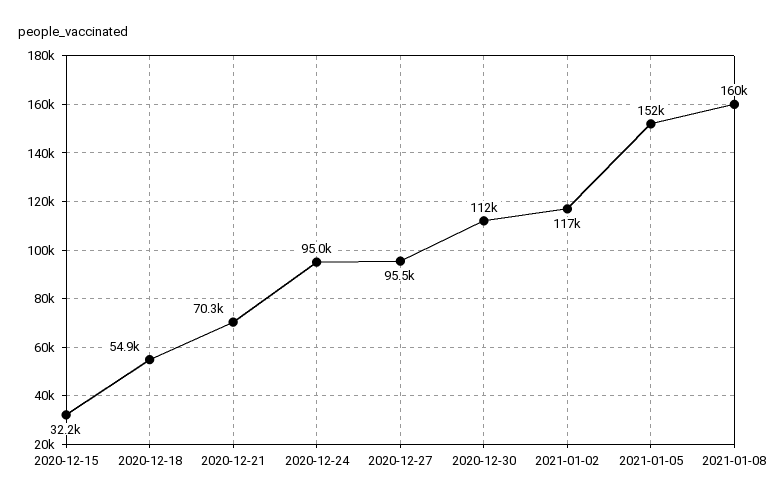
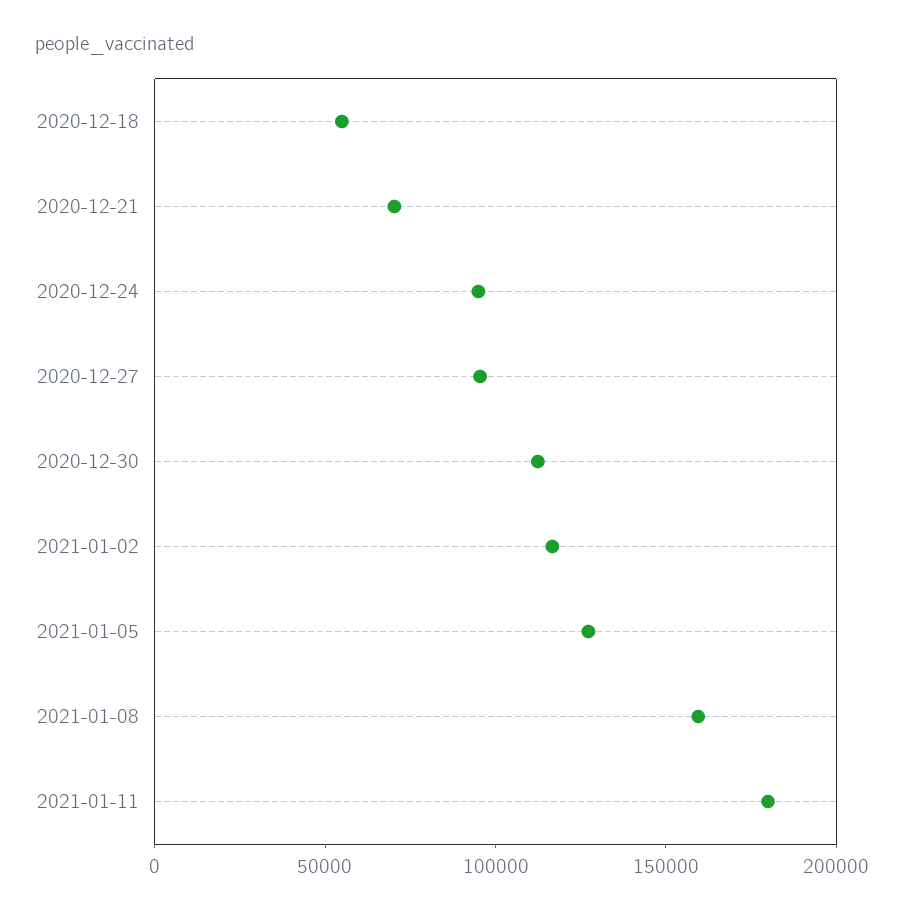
2020-12-15: 32200 -> none
2021-01-05: 152000 -> 130000
2021-01-11: none -> 180000

